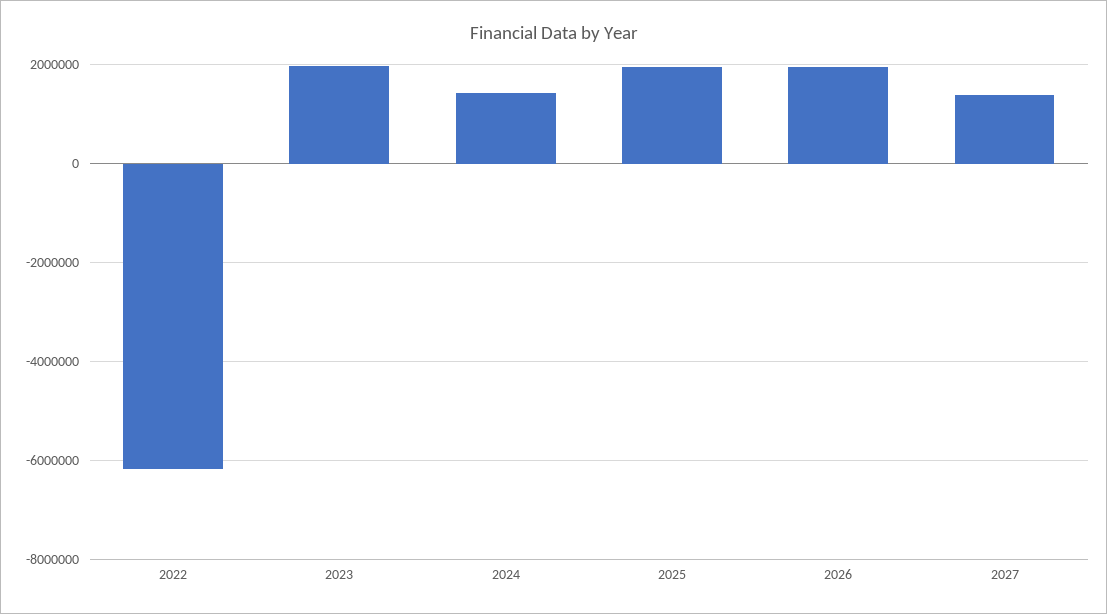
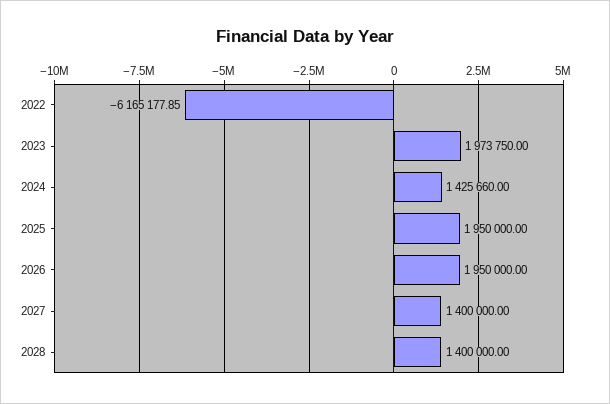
2028: none -> 1400000

